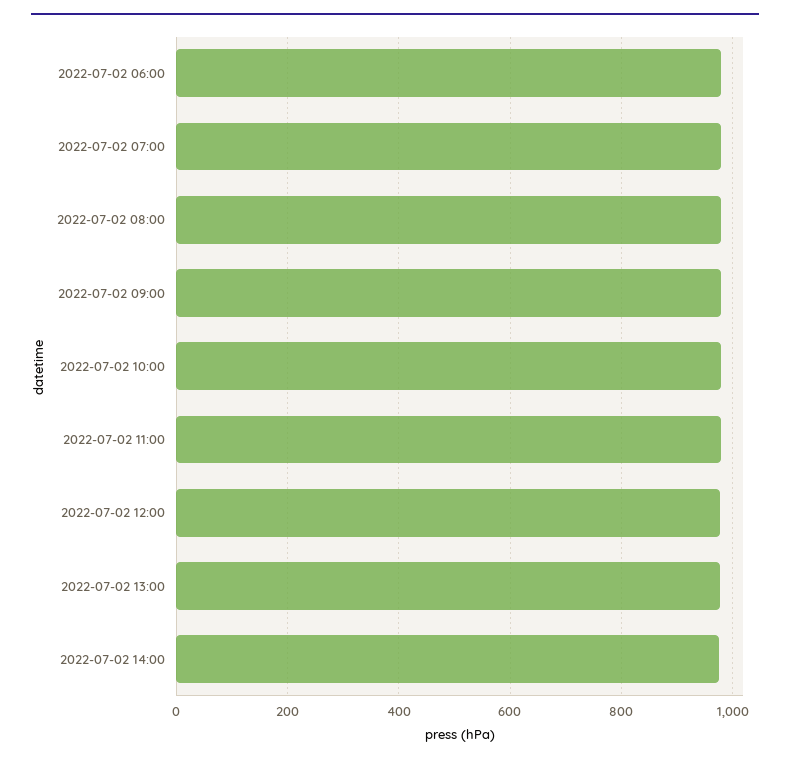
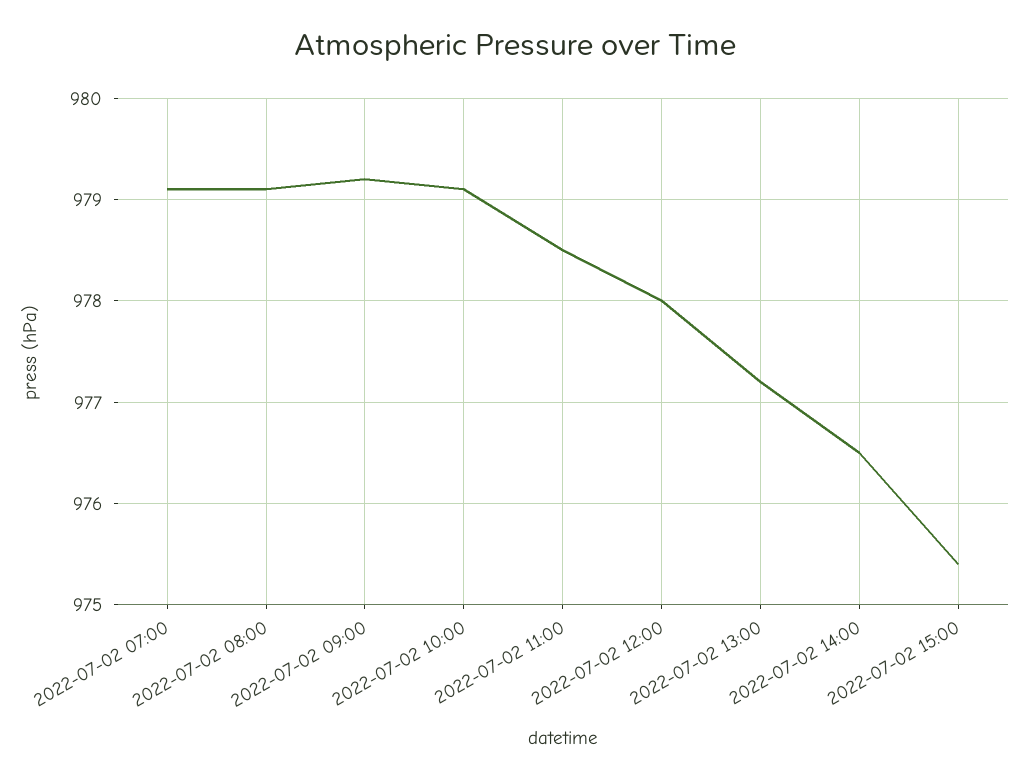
2022-07-02 06:00: 980 -> none
2022-07-02 15:00: none -> 975.4

